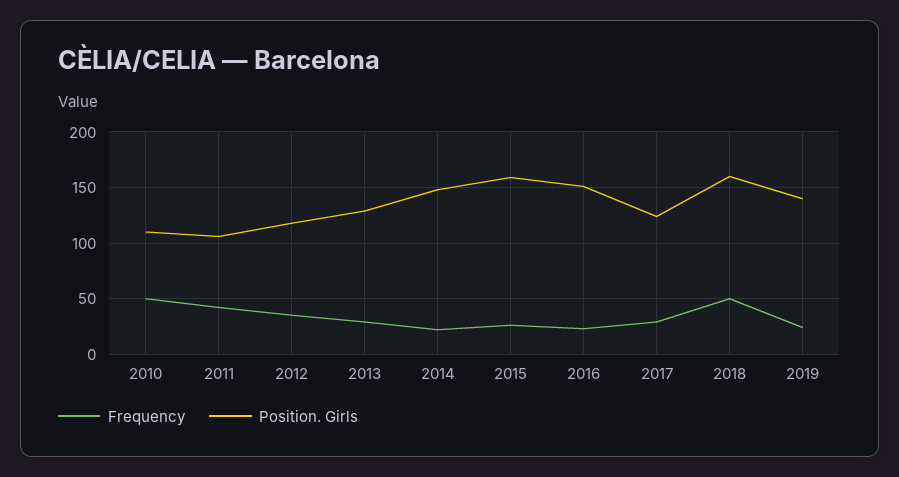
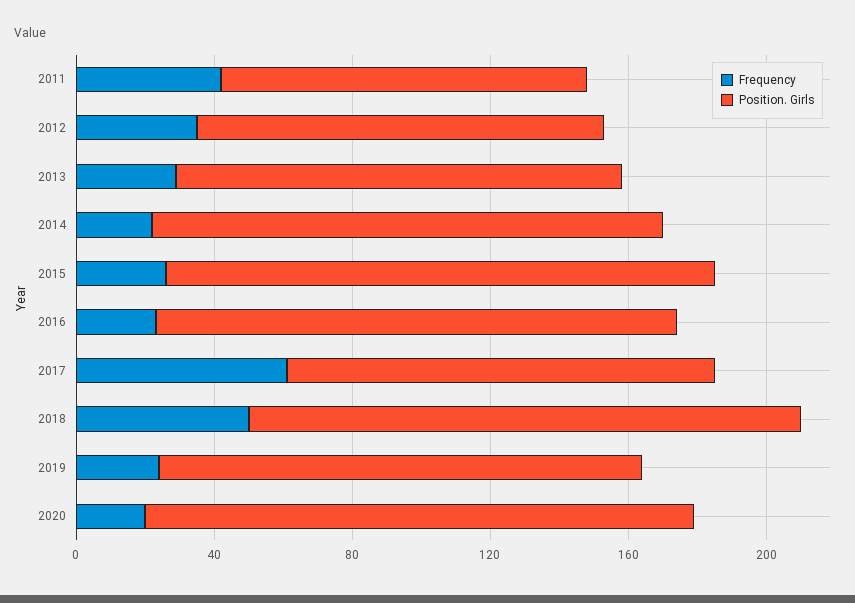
Frequency, 2010: 50 -> none
Position. Girls, 2010: 110 -> none
Frequency, 2017: 30 -> 60
Frequency, 2020: none -> 20
Position. Girls, 2020: none -> 160

